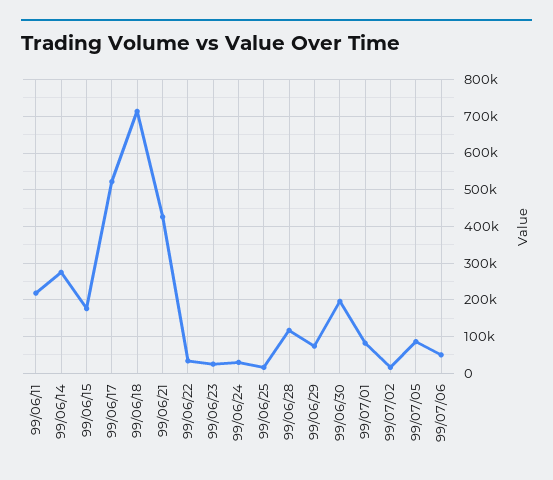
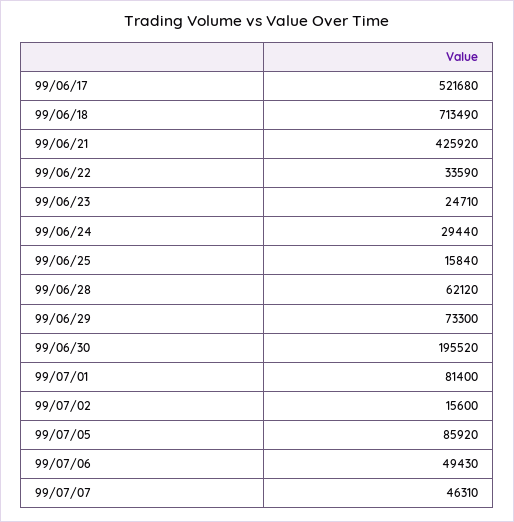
99/06/11: 220000 -> none
99/06/14: 280000 -> none
99/06/15: 180000 -> none
99/06/28: 120000 -> 62120
99/07/07: none -> 46310

